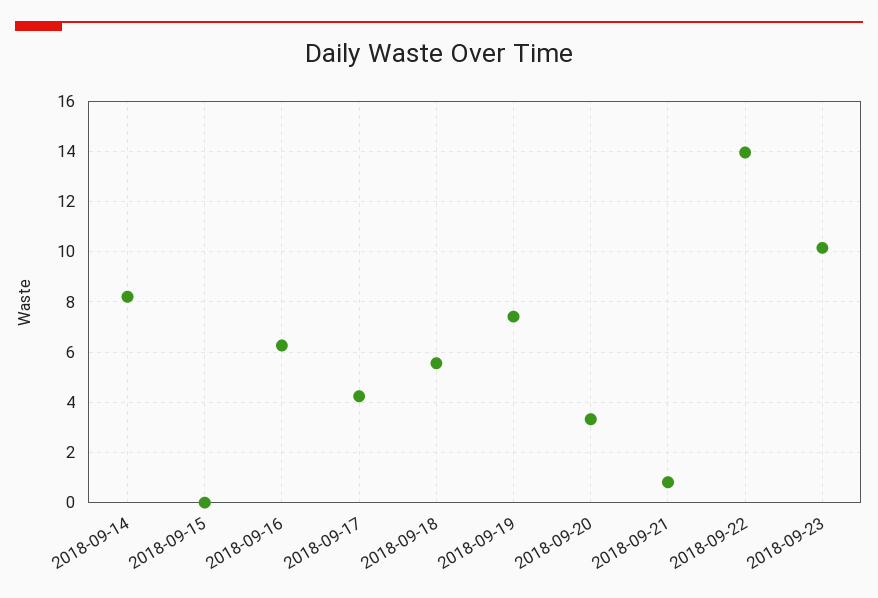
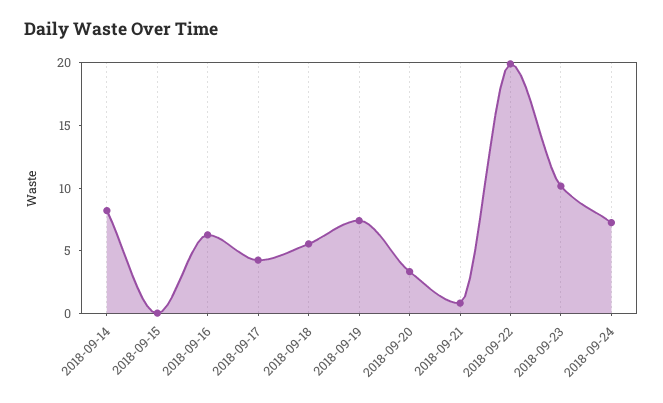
2018-09-22: 14 -> 20
2018-09-24: none -> 7

